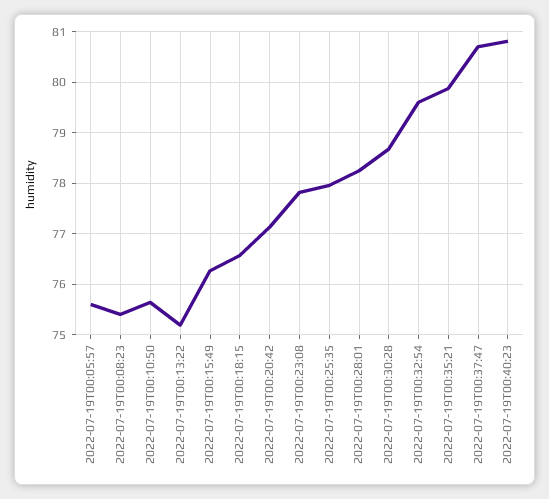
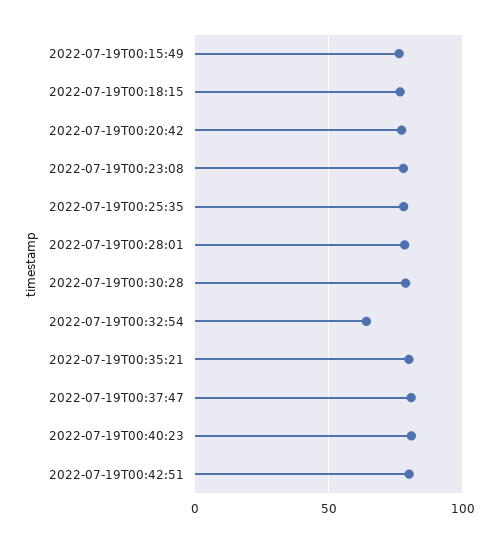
2022-07-19T00:05:57: 75.6 -> none
2022-07-19T00:08:23: 75.4 -> none
2022-07-19T00:10:50: 75.6 -> none
2022-07-19T00:13:22: 75.2 -> none
2022-07-19T00:32:54: 79.6 -> 65
2022-07-19T00:42:51: none -> 80

